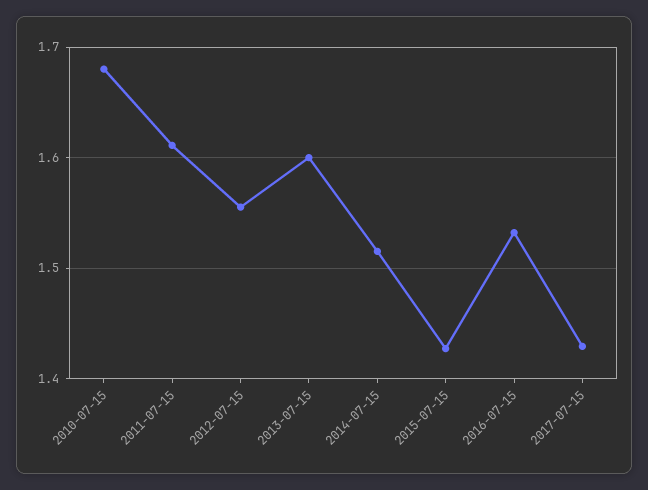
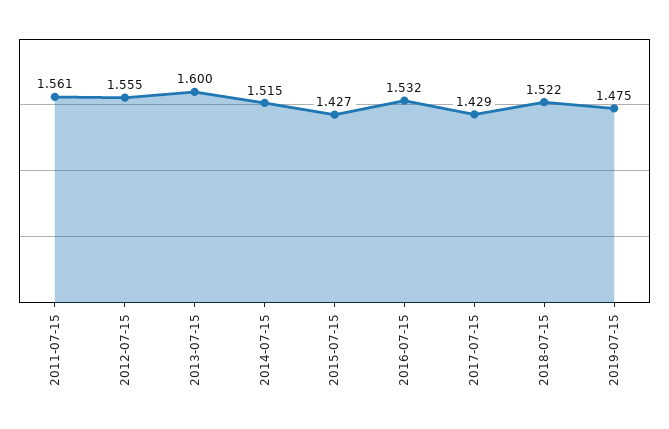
2010-07-15: 1.68 -> none
2011-07-15: 1.61 -> 1.561
2018-07-15: none -> 1.522
2019-07-15: none -> 1.475

